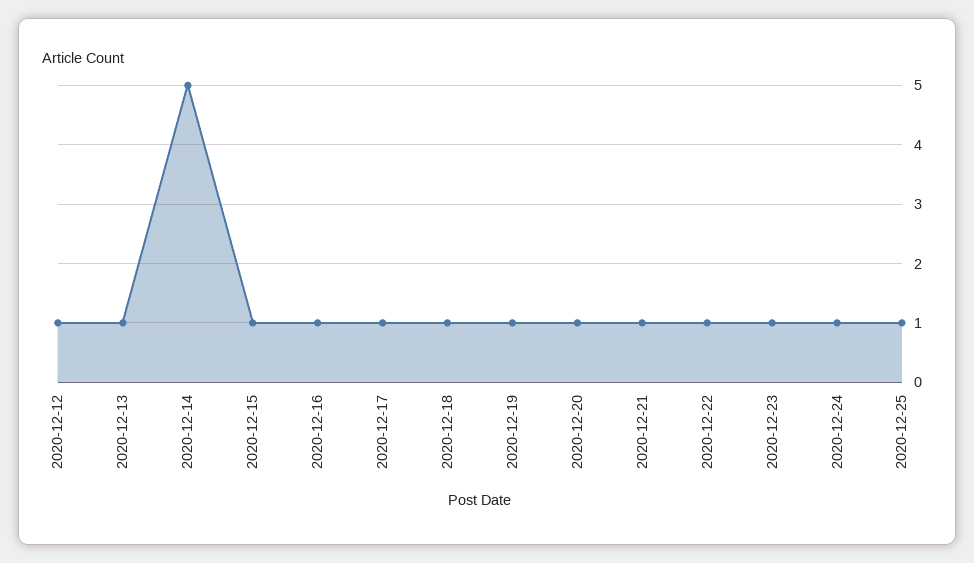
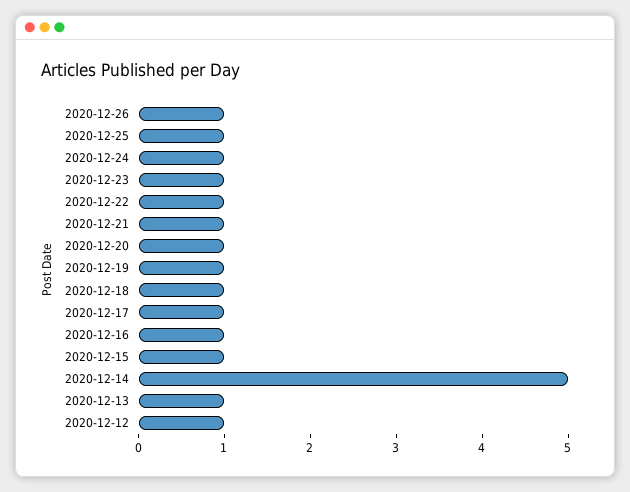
2020-12-26: none -> 1

